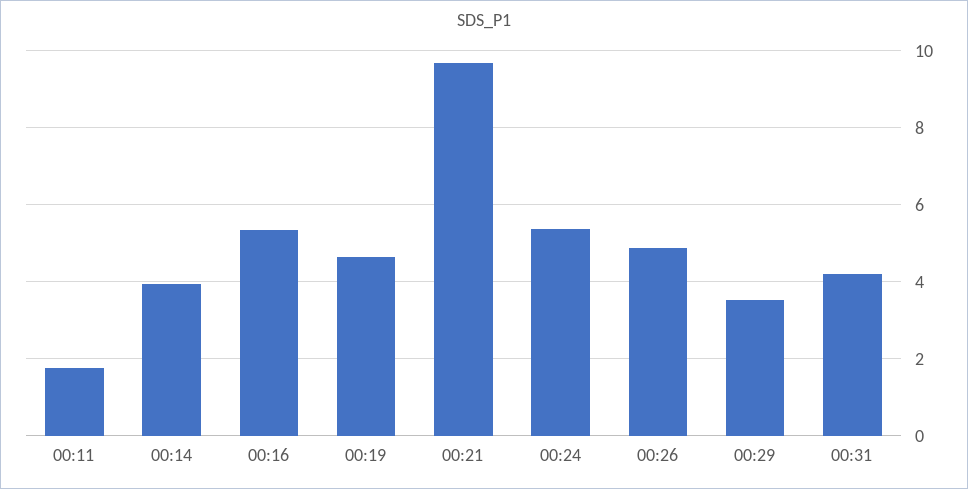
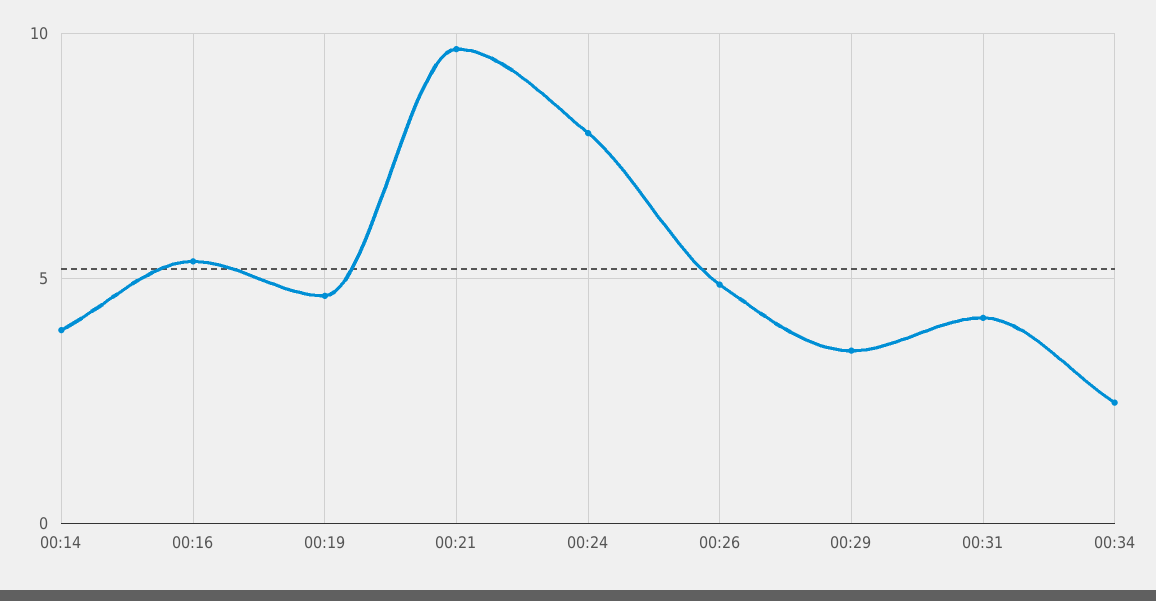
00:11: 1.8 -> none
00:24: 5.4 -> 8
00:34: none -> 2.5

